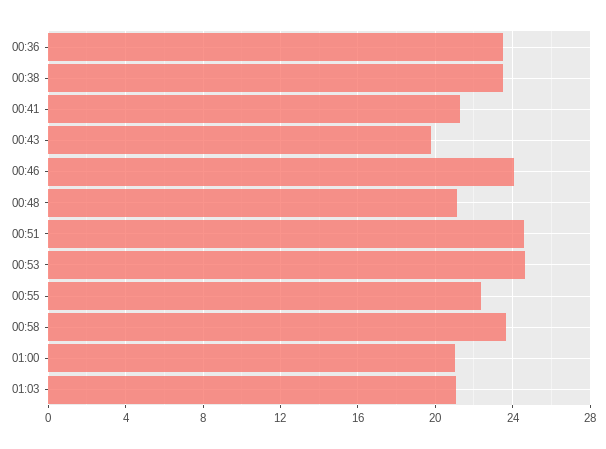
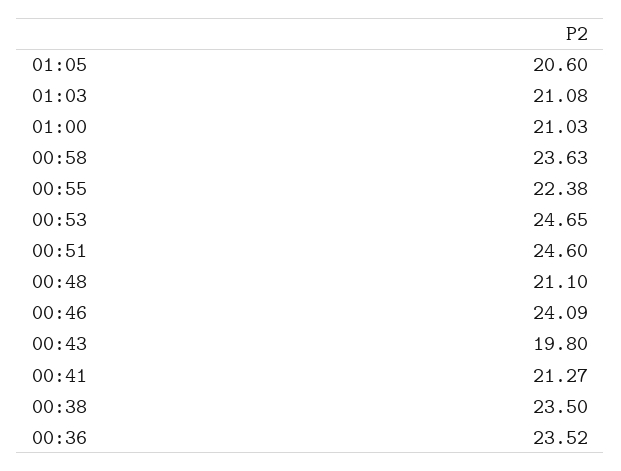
01:05: none -> 20.6

